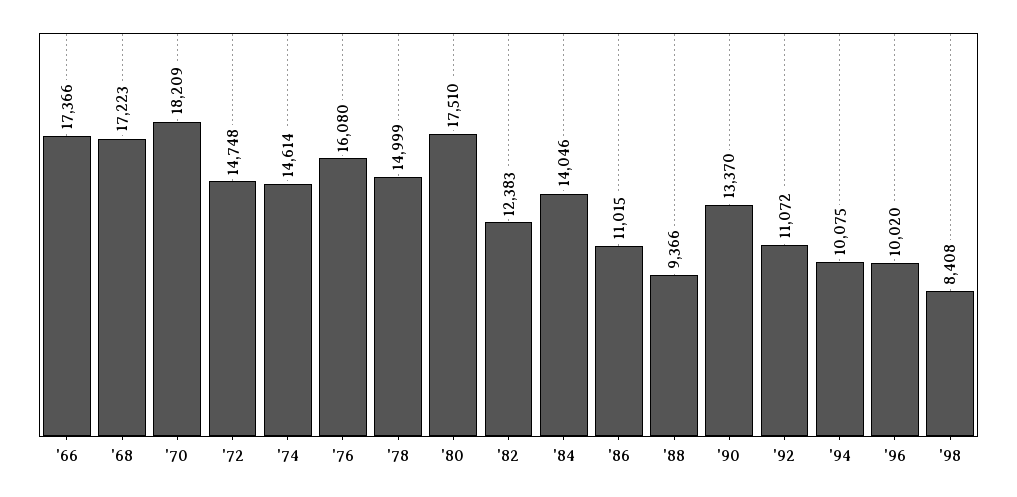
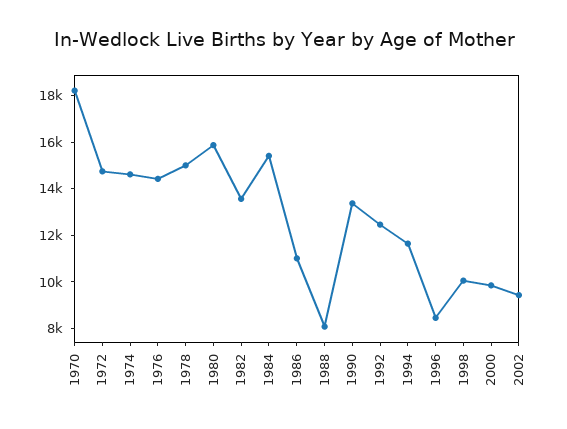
'66: 17366 -> none
'68: 17223 -> none
'76: 16080 -> 14500
'80: 17510 -> 16000
'82: 12383 -> 13500
'84: 14046 -> 15500
'88: 9366 -> 8000
'92: 11072 -> 12500
'94: 10075 -> 11500
'96: 10020 -> 8500
'98: 8408 -> 10000
2000: none -> 10000
2002: none -> 9500

